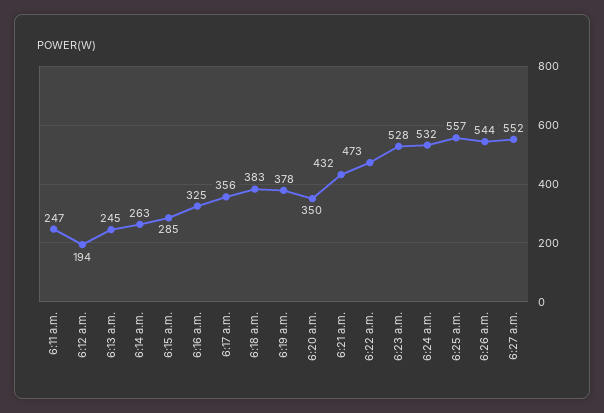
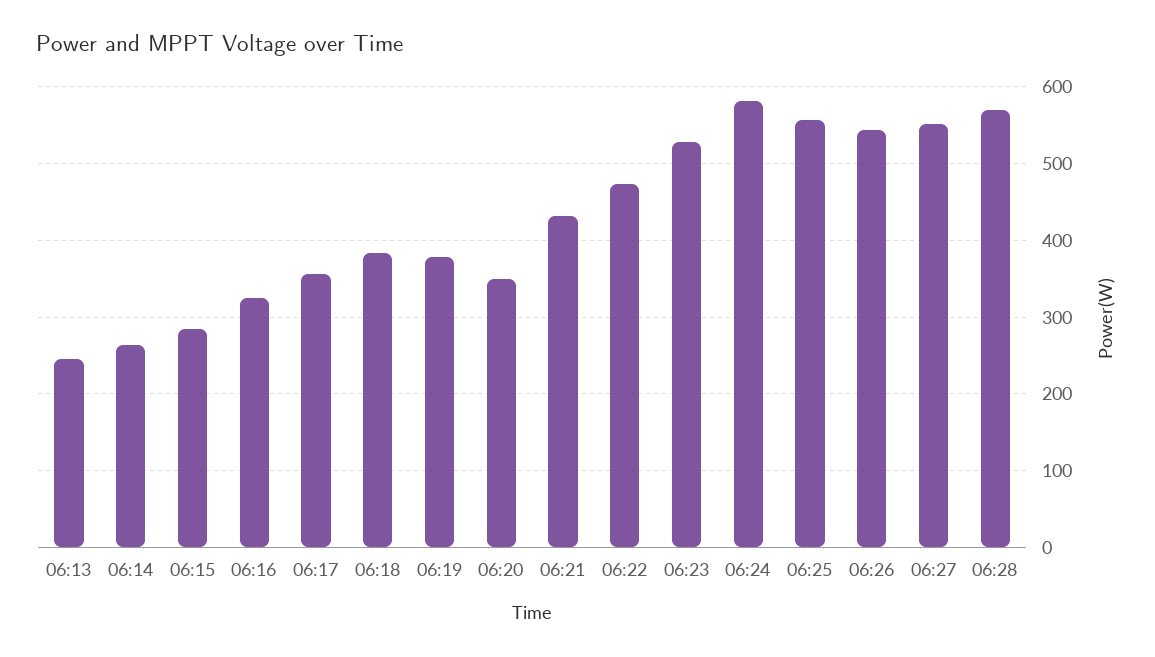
6:11 a.m.: 247 -> none
6:12 a.m.: 194 -> none
6:24 a.m.: 532 -> 580
06:28: none -> 570

